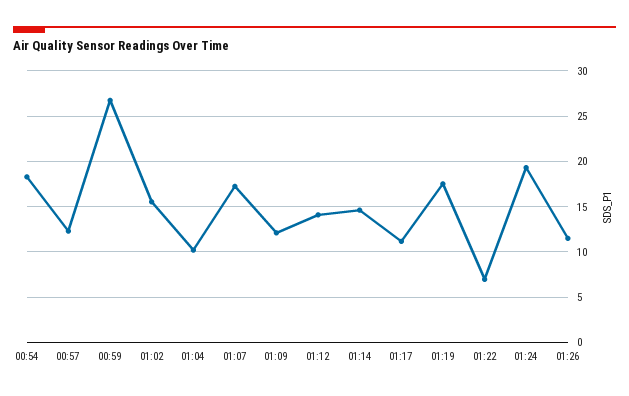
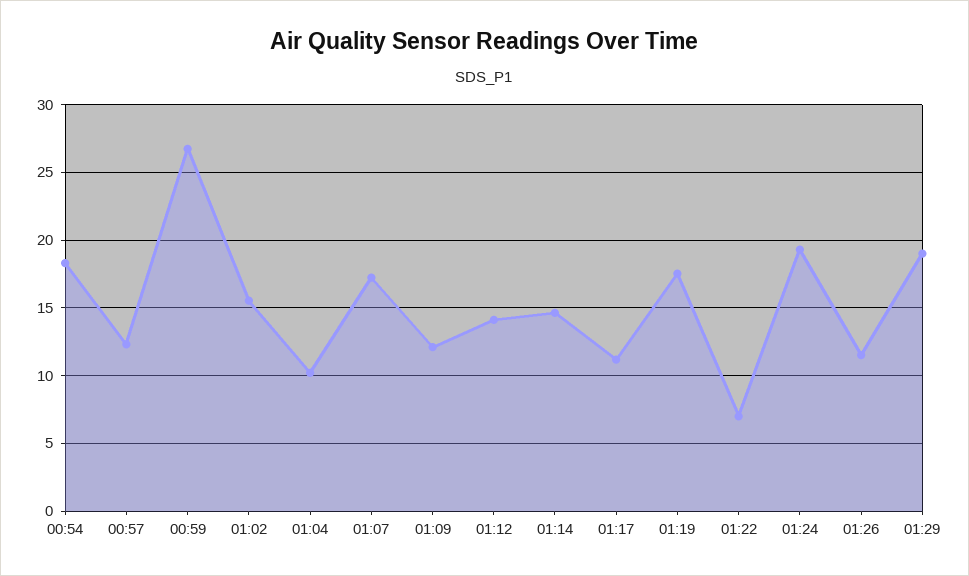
01:29: none -> 19

